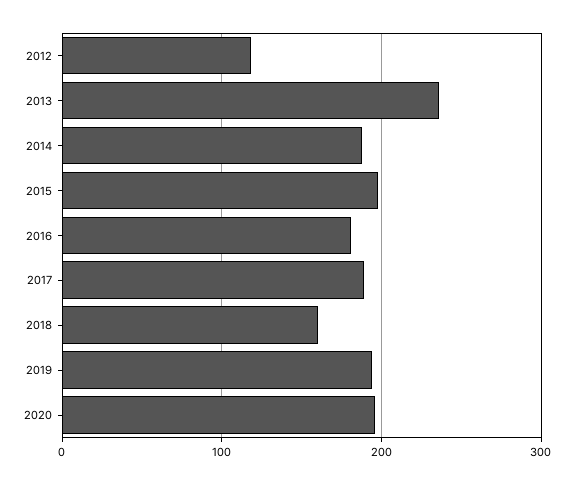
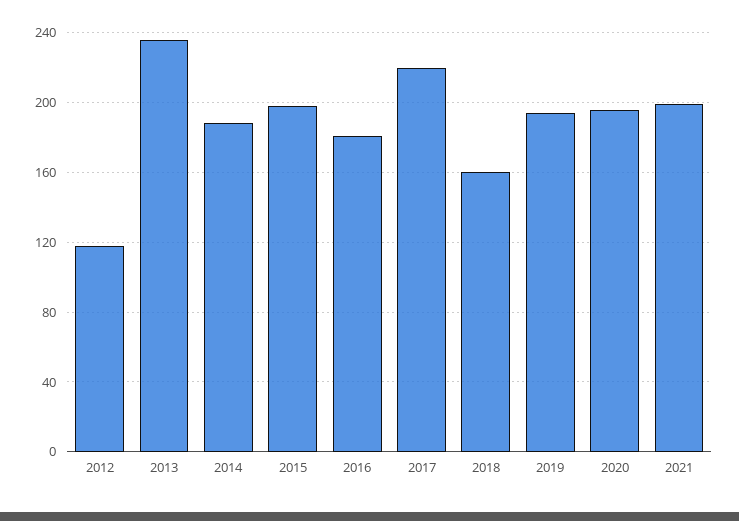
2017: 190 -> 220
2021: none -> 200

